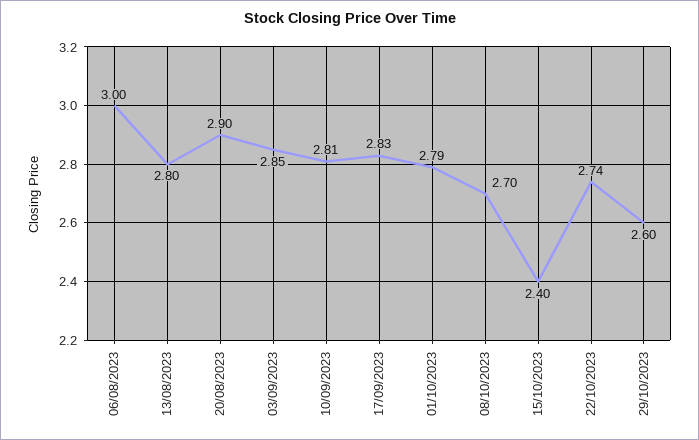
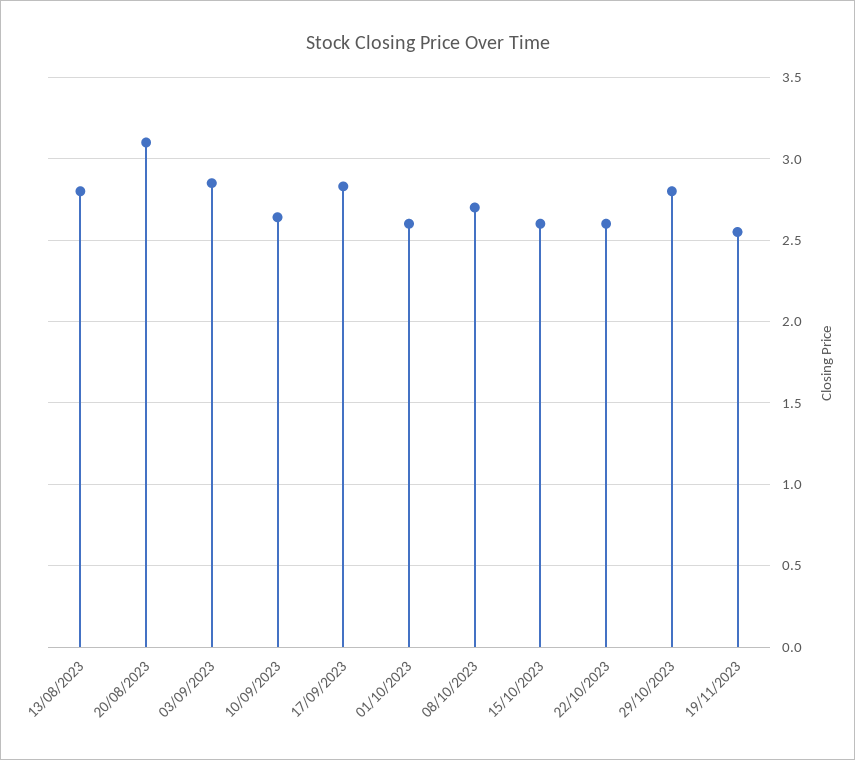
06/08/2023: 3 -> none
20/08/2023: 2.9 -> 3.1
10/09/2023: 2.81 -> 2.65
01/10/2023: 2.79 -> 2.6
15/10/2023: 2.4 -> 2.6
22/10/2023: 2.74 -> 2.6
29/10/2023: 2.6 -> 2.8
19/11/2023: none -> 2.55

